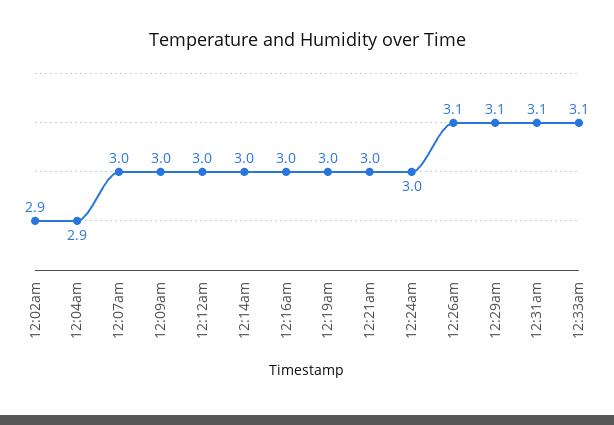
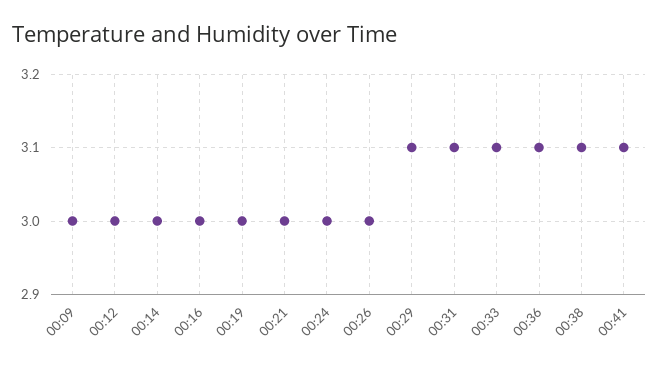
12:02am: 2.9 -> none
12:04am: 2.9 -> none
12:07am: 3 -> none
12:26am: 3.1 -> 3
00:36: none -> 3.1
00:38: none -> 3.1
00:41: none -> 3.1

